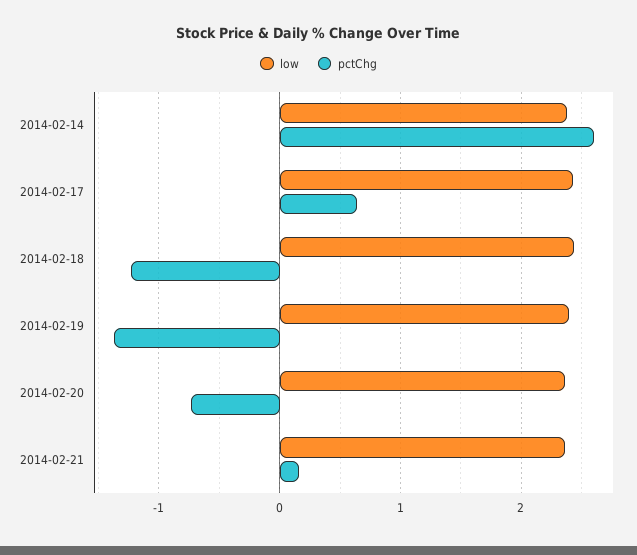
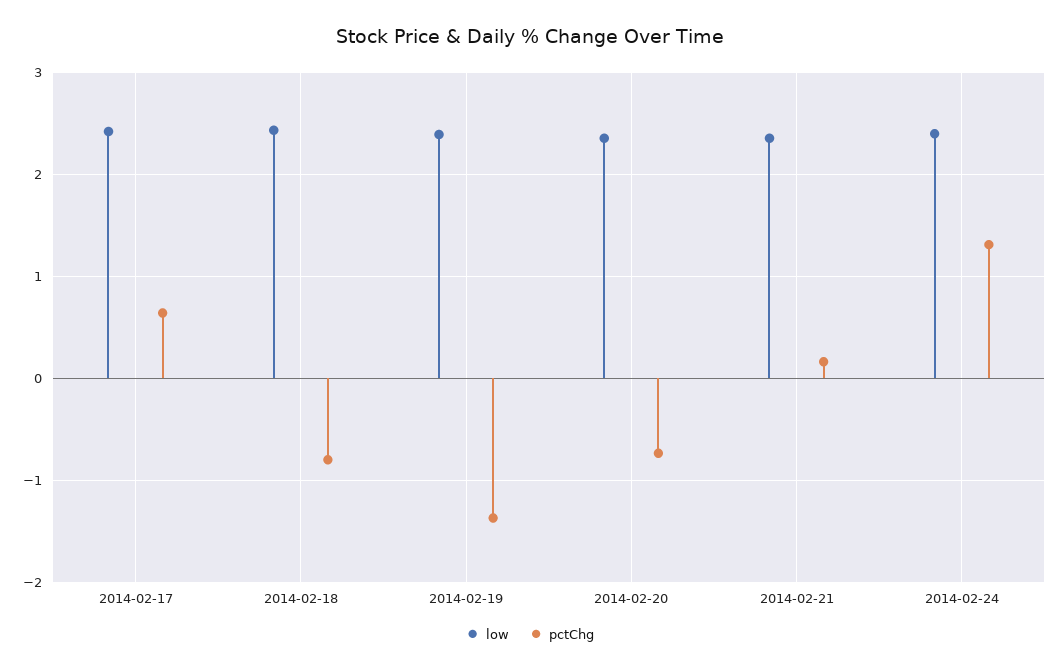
low, 2014-02-14: 2.4 -> none
pctChg, 2014-02-14: 2.6 -> none
pctChg, 2014-02-18: -1.2 -> -0.8
low, 2014-02-24: none -> 2.4
pctChg, 2014-02-24: none -> 1.3

